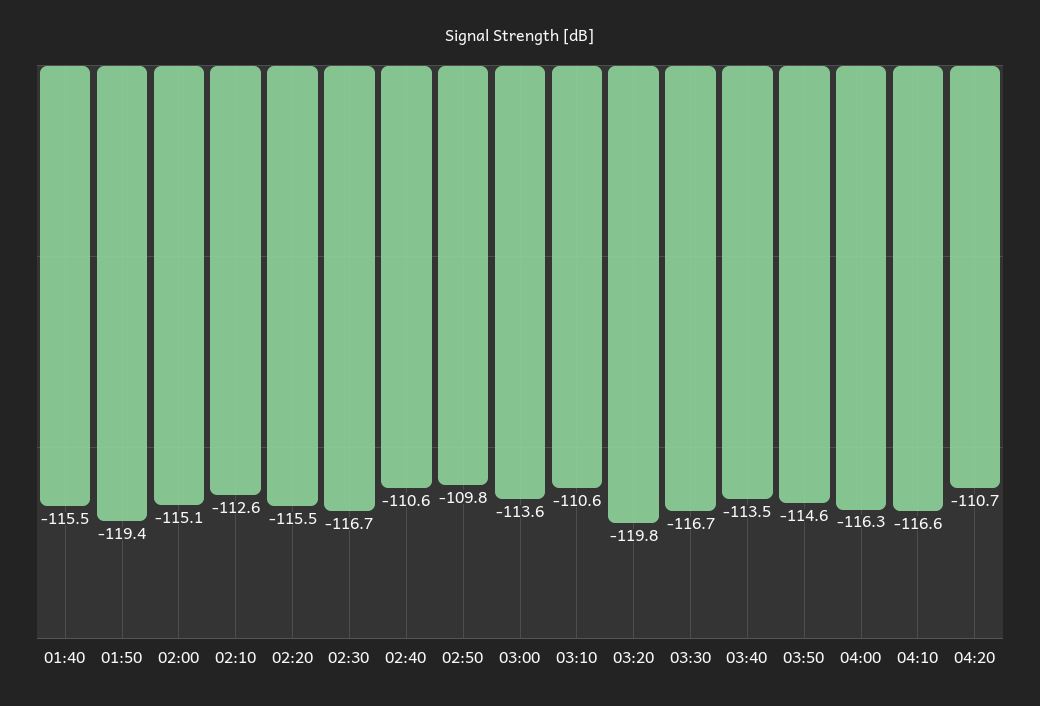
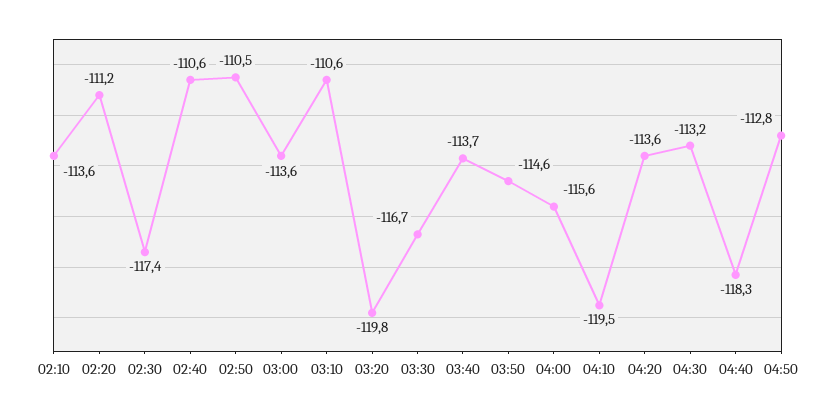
01:40: -115.5 -> none
01:50: -119.4 -> none
02:00: -115.1 -> none
02:10: -112.6 -> -113.6
02:20: -115.5 -> -111.2
02:30: -116.7 -> -117.4
02:50: -109.8 -> -110.5
03:40: -113.5 -> -113.7
04:00: -116.3 -> -115.6
04:10: -116.6 -> -119.5
04:20: -110.7 -> -113.6
04:30: none -> -113.2
04:40: none -> -118.3
04:50: none -> -112.8

